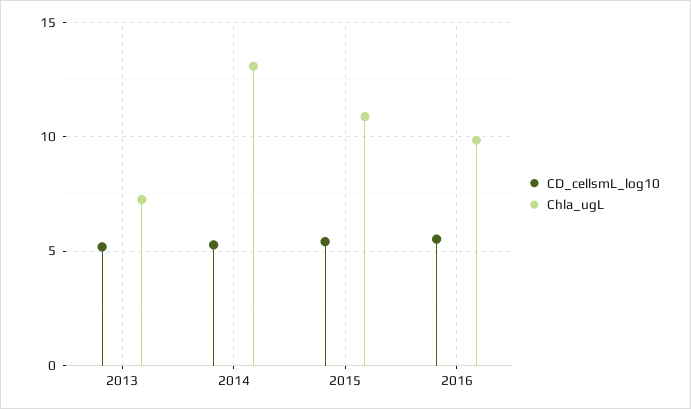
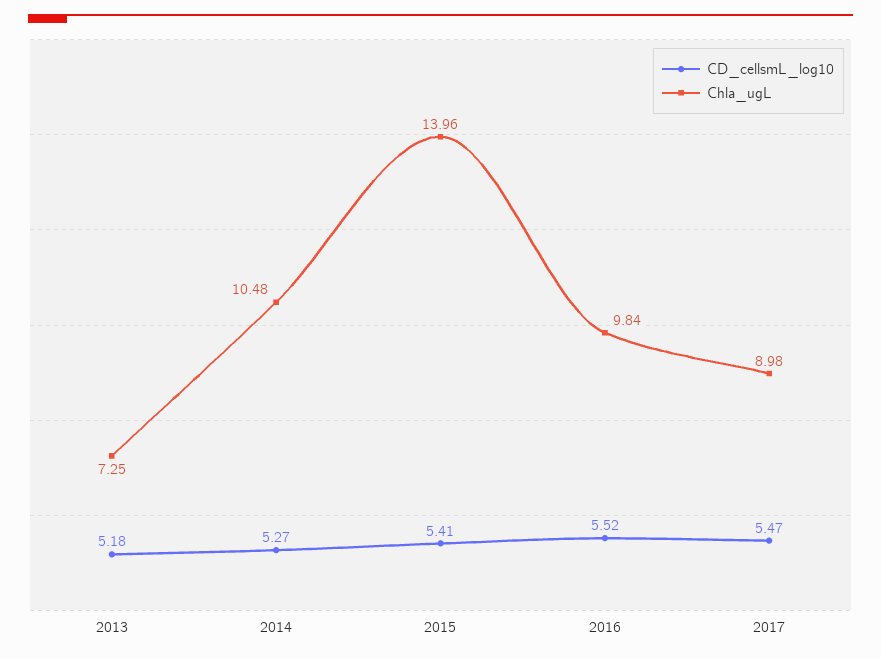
Chla_ugL, 2014: 13 -> 10.48
Chla_ugL, 2015: 11 -> 13.96
CD_cellsmL_log10, 2017: none -> 5.47
Chla_ugL, 2017: none -> 8.98

